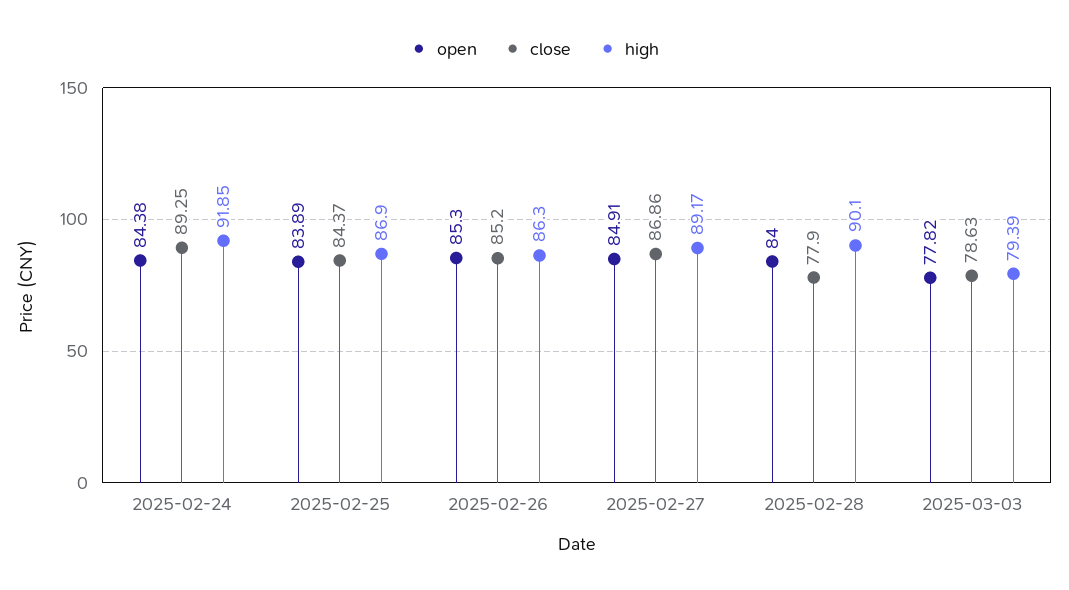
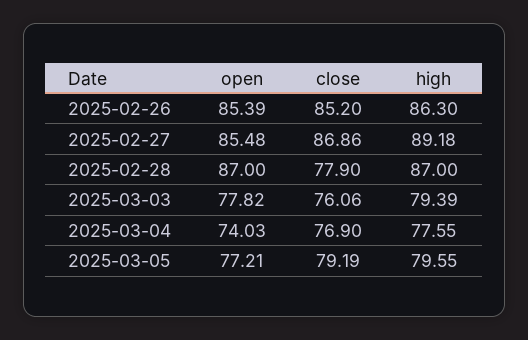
open, 2025-02-24: 84.38 -> none
close, 2025-02-24: 89.25 -> none
high, 2025-02-24: 91.85 -> none
open, 2025-02-25: 83.89 -> none
close, 2025-02-25: 84.37 -> none
high, 2025-02-25: 86.9 -> none
open, 2025-02-26: 85.3 -> 85.39
open, 2025-02-27: 84.91 -> 85.48
high, 2025-02-27: 89.17 -> 89.18
open, 2025-02-28: 84 -> 87
high, 2025-02-28: 90.1 -> 87
close, 2025-03-03: 78.63 -> 76.06
open, 2025-03-04: none -> 74.03
close, 2025-03-04: none -> 76.9
high, 2025-03-04: none -> 77.55
open, 2025-03-05: none -> 77.21
close, 2025-03-05: none -> 79.19
high, 2025-03-05: none -> 79.55

